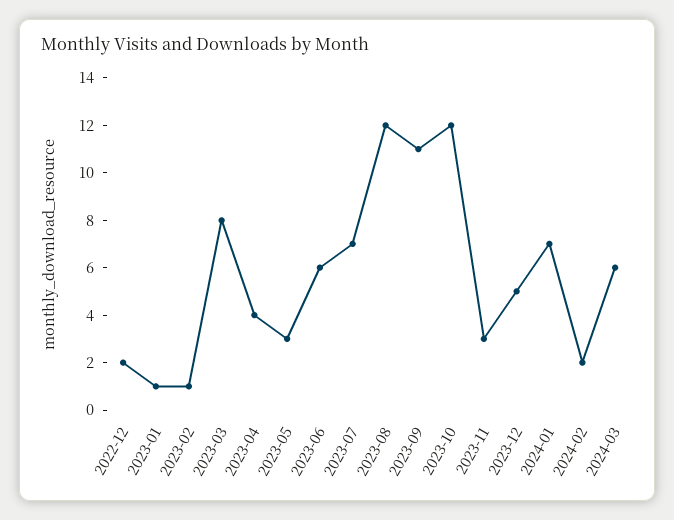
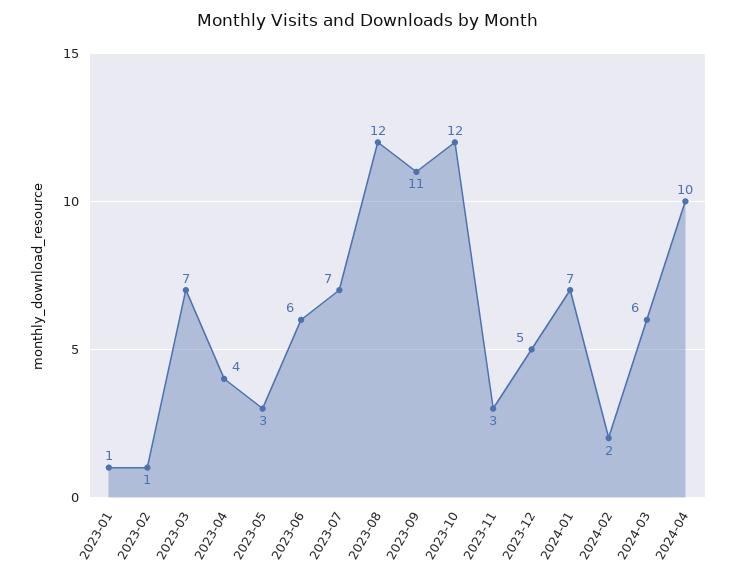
2022-12: 2 -> none
2023-03: 8 -> 7
2024-04: none -> 10

